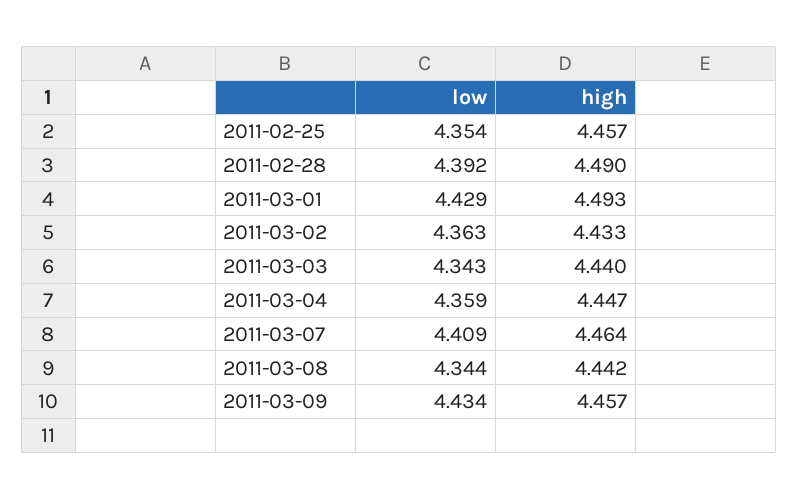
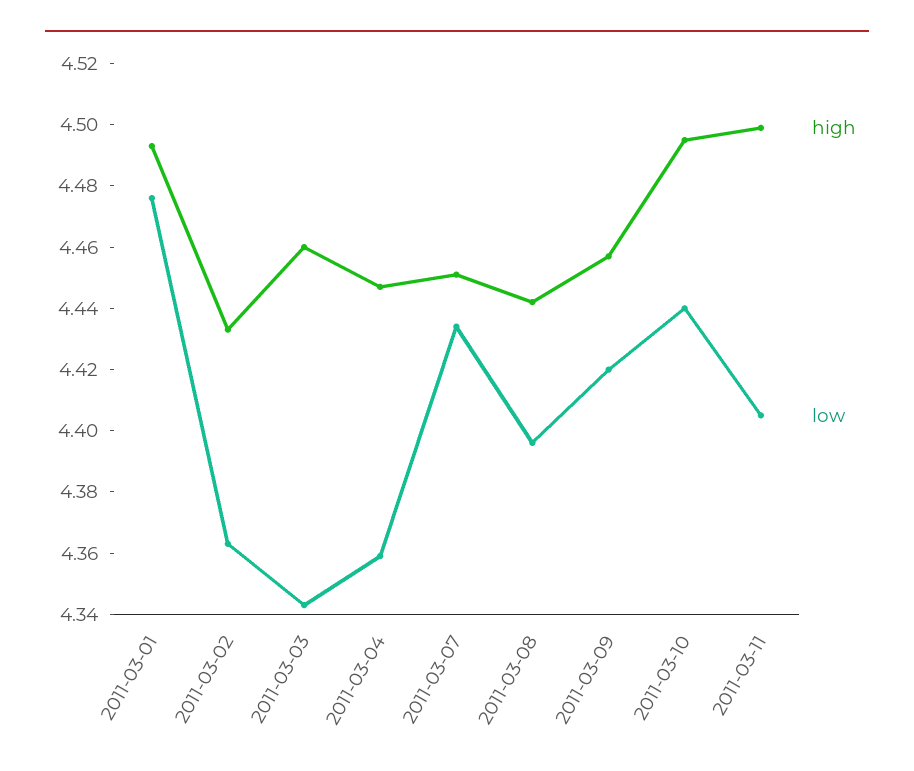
low, 2011-02-25: 4.354 -> none
high, 2011-02-25: 4.457 -> none
low, 2011-02-28: 4.392 -> none
high, 2011-02-28: 4.49 -> none
low, 2011-03-01: 4.429 -> 4.475
high, 2011-03-03: 4.44 -> 4.46
low, 2011-03-07: 4.409 -> 4.435
high, 2011-03-07: 4.464 -> 4.45
low, 2011-03-08: 4.344 -> 4.395
low, 2011-03-09: 4.434 -> 4.42
high, 2011-03-10: none -> 4.495
low, 2011-03-10: none -> 4.44
high, 2011-03-11: none -> 4.5
low, 2011-03-11: none -> 4.405

